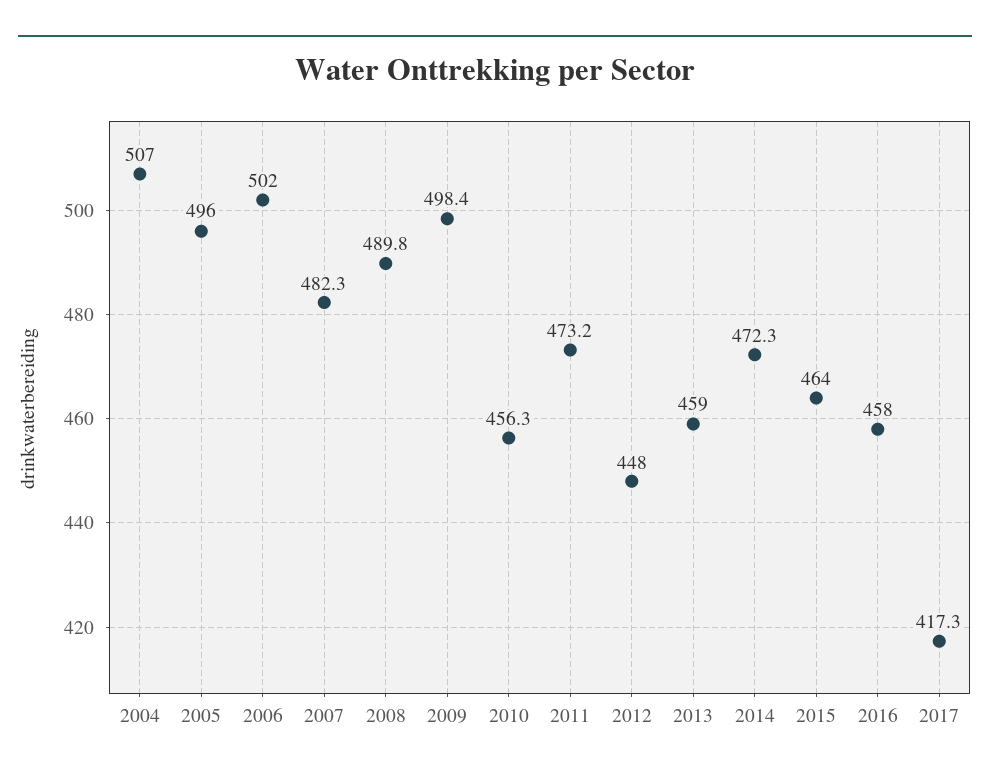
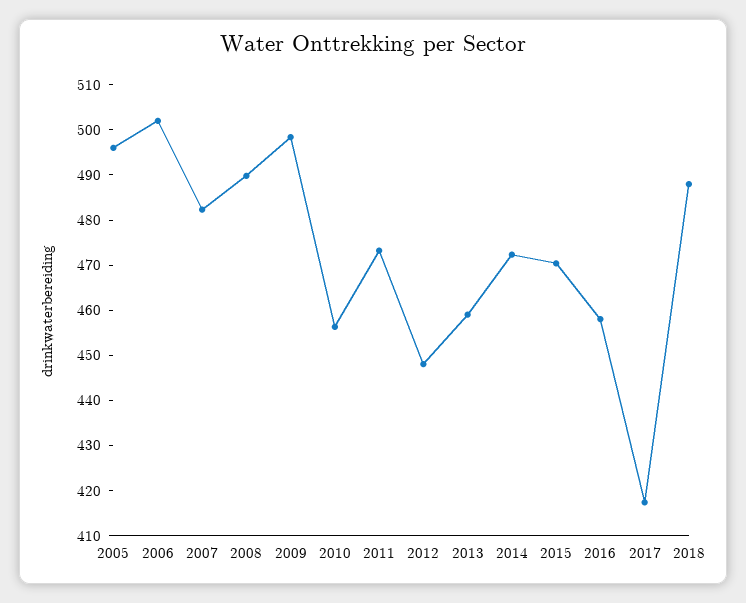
2004: 507 -> none
2015: 464 -> 470
2018: none -> 488

